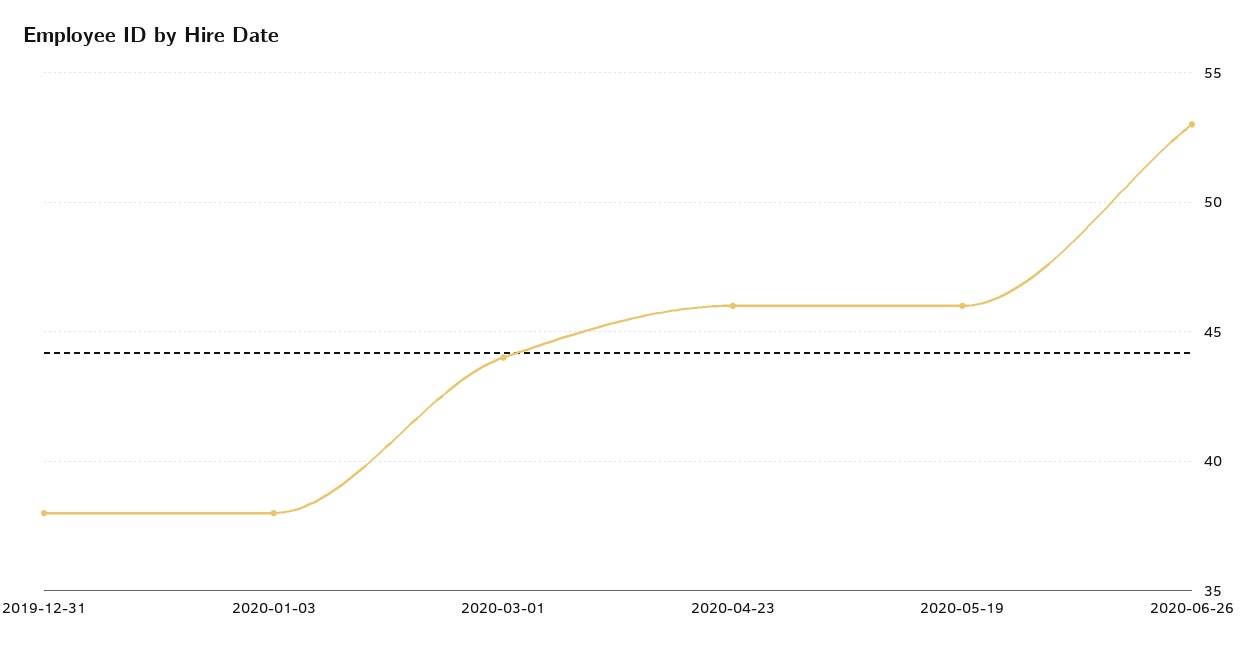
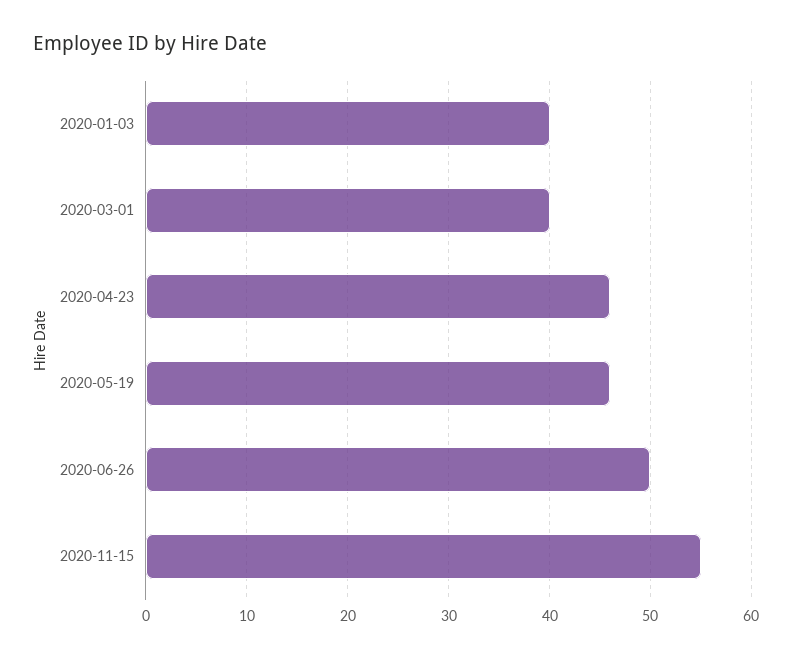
2019-12-31: 38 -> none
2020-01-03: 38 -> 40
2020-03-01: 44 -> 40
2020-06-26: 53 -> 50
2020-11-15: none -> 55

